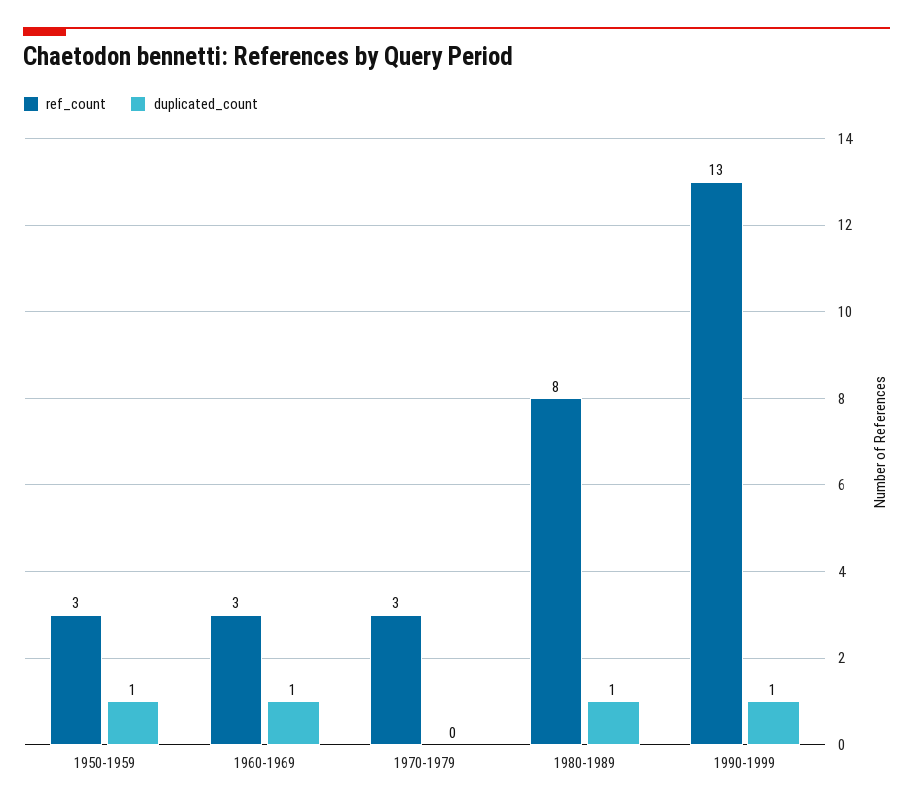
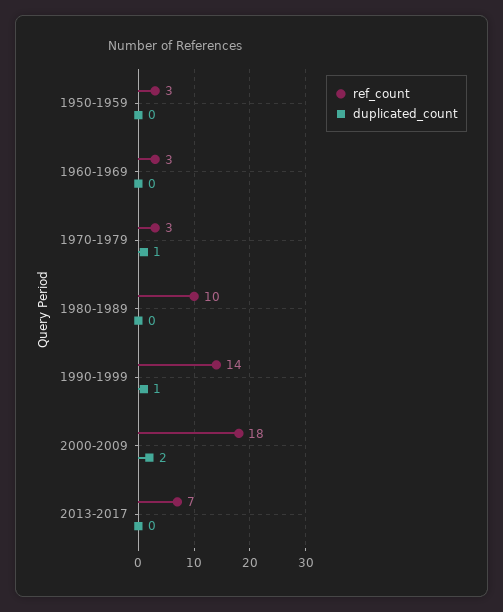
duplicated_count, 1950-1959: 1 -> 0
duplicated_count, 1960-1969: 1 -> 0
duplicated_count, 1970-1979: 0 -> 1
ref_count, 1980-1989: 8 -> 10
duplicated_count, 1980-1989: 1 -> 0
ref_count, 1990-1999: 13 -> 14
ref_count, 2000-2009: none -> 18
duplicated_count, 2000-2009: none -> 2
ref_count, 2013-2017: none -> 7
duplicated_count, 2013-2017: none -> 0

